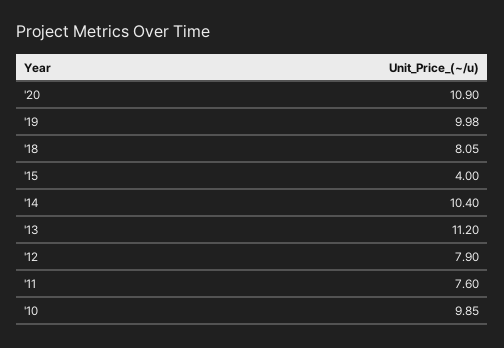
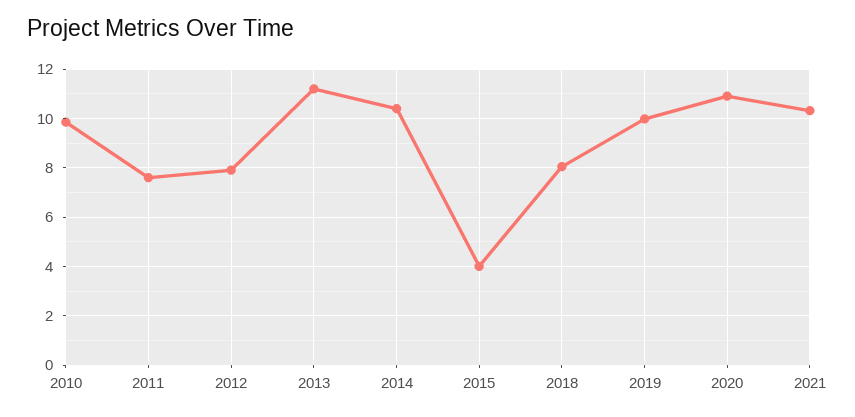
2021: none -> 10.25

